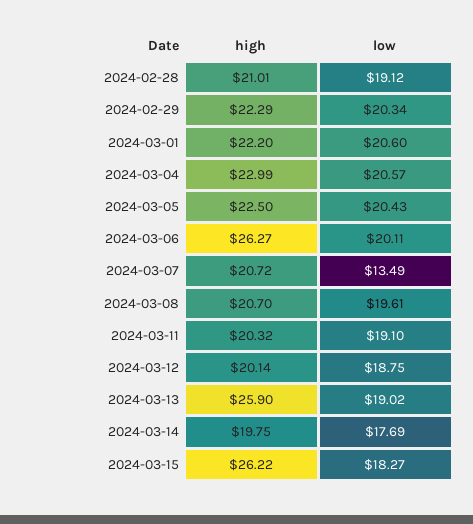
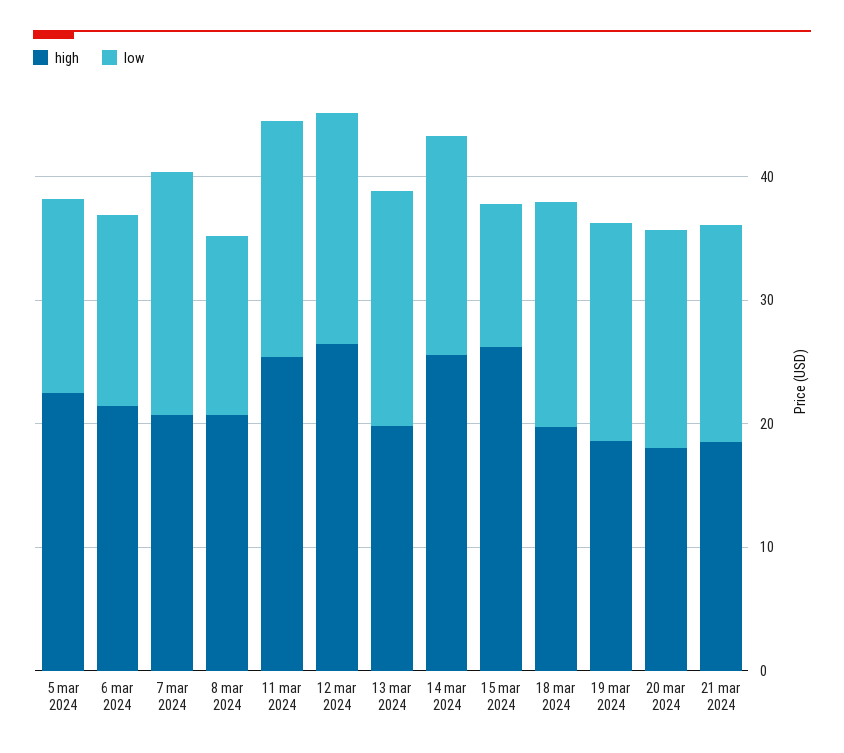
high, 2024-02-28: 21.01 -> none
low, 2024-02-28: 19.12 -> none
high, 2024-02-29: 22.29 -> none
low, 2024-02-29: 20.34 -> none
high, 2024-03-01: 22.2 -> none
low, 2024-03-01: 20.6 -> none
high, 2024-03-04: 22.99 -> none
low, 2024-03-04: 20.57 -> none
low, 2024-03-05: 20.43 -> 16
high, 2024-03-06: 26.27 -> 22
low, 2024-03-06: 20.11 -> 16
low, 2024-03-07: 13.49 -> 20
low, 2024-03-08: 19.61 -> 14
high, 2024-03-11: 20.32 -> 26
high, 2024-03-12: 20.14 -> 26
high, 2024-03-13: 25.9 -> 20
high, 2024-03-14: 19.75 -> 26
low, 2024-03-15: 18.27 -> 12
high, 18 mar 2024: none -> 20
low, 18 mar 2024: none -> 18
high, 19 mar 2024: none -> 18
low, 19 mar 2024: none -> 18
high, 20 mar 2024: none -> 18
low, 20 mar 2024: none -> 18
high, 21 mar 2024: none -> 18
low, 21 mar 2024: none -> 18

